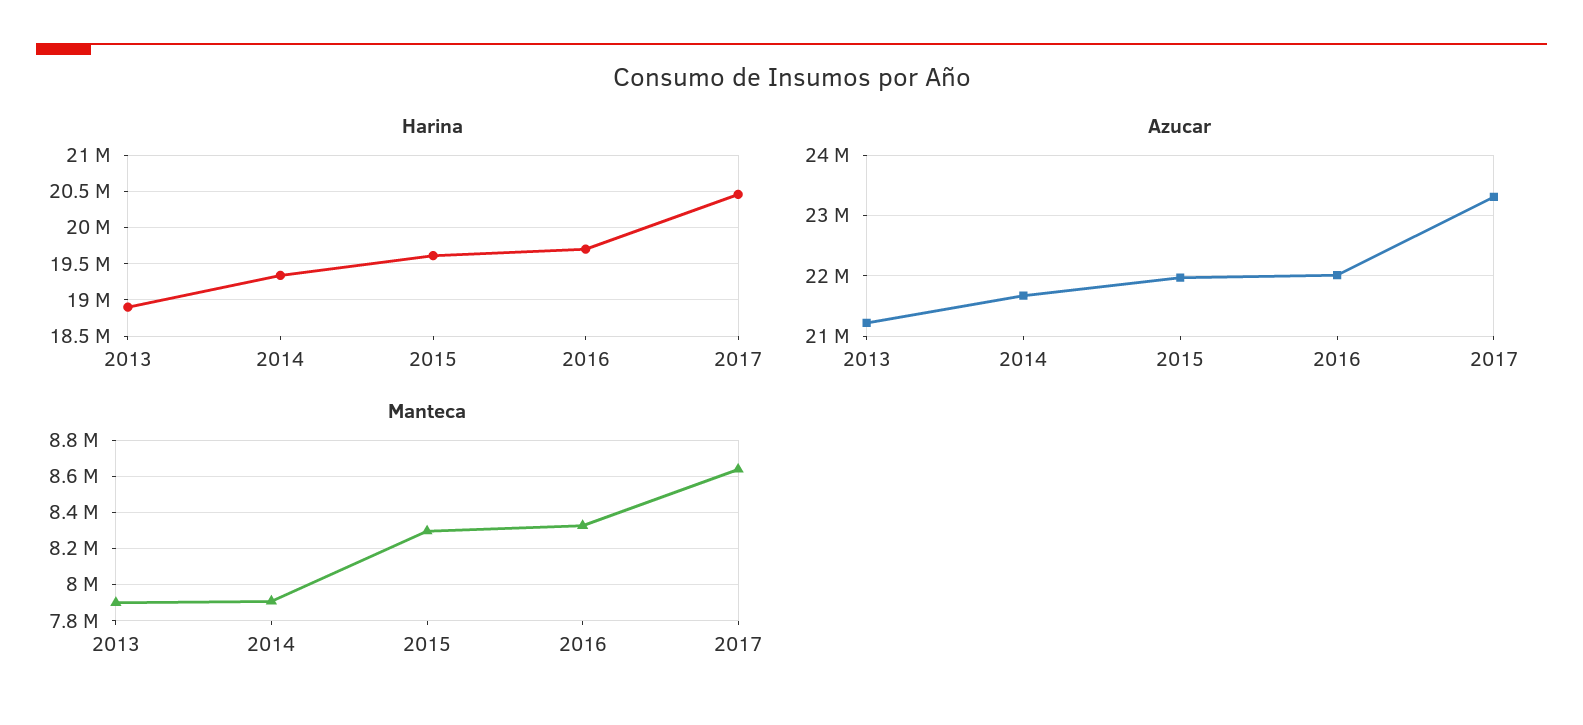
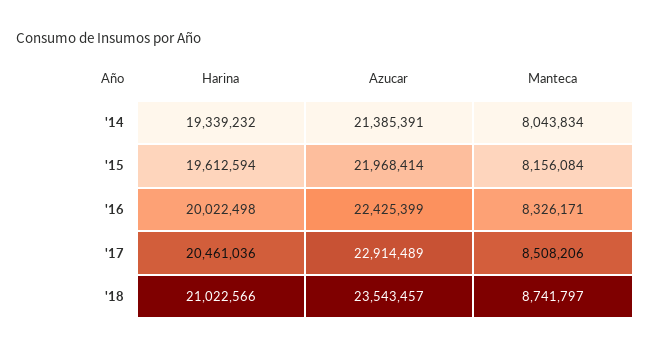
Harina, 2013: 18900000 -> none
Harina, 2016: 19700000 -> 20022498
Azucar, 2013: 21200000 -> none
Azucar, 2014: 21700000 -> 21385391
Azucar, 2016: 22000000 -> 22425399
Azucar, 2017: 23300000 -> 22914489
Manteca, 2013: 7900000 -> none
Manteca, 2014: 7900000 -> 8043834
Manteca, 2015: 8300000 -> 8156084
Manteca, 2017: 8650000 -> 8508206
Harina, '18: none -> 21022566
Azucar, '18: none -> 23543457
Manteca, '18: none -> 8741797

